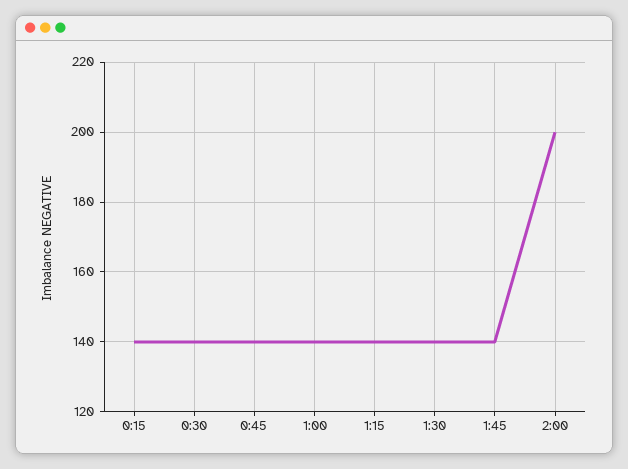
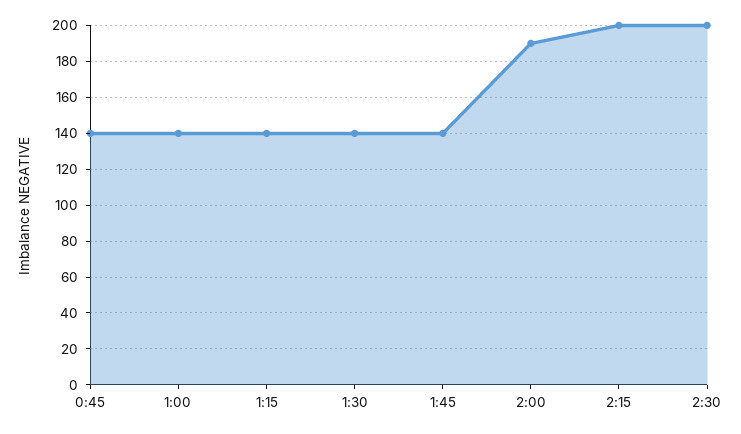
0:15: 140 -> none
0:30: 140 -> none
2:00: 200 -> 190
2:15: none -> 200
2:30: none -> 200

